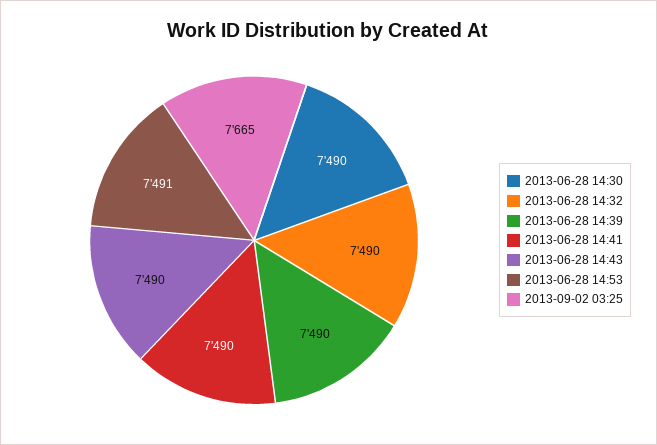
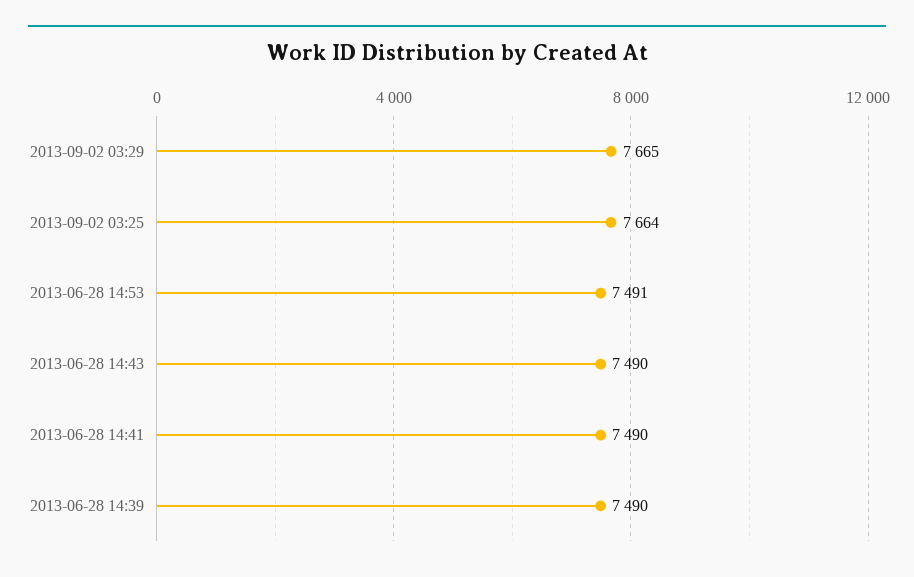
2013-06-28 14:30: 7490 -> none
2013-06-28 14:32: 7490 -> none
2013-09-02 03:25: 7665 -> 7664
2013-09-02 03:29: none -> 7665

